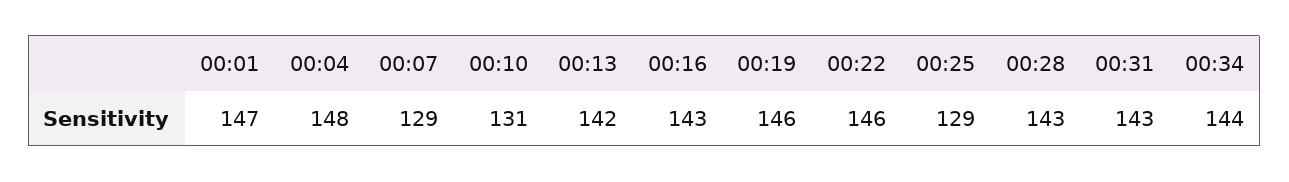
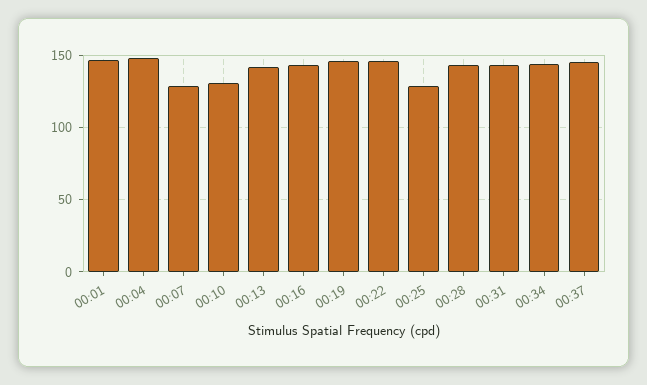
00:37: none -> 145

